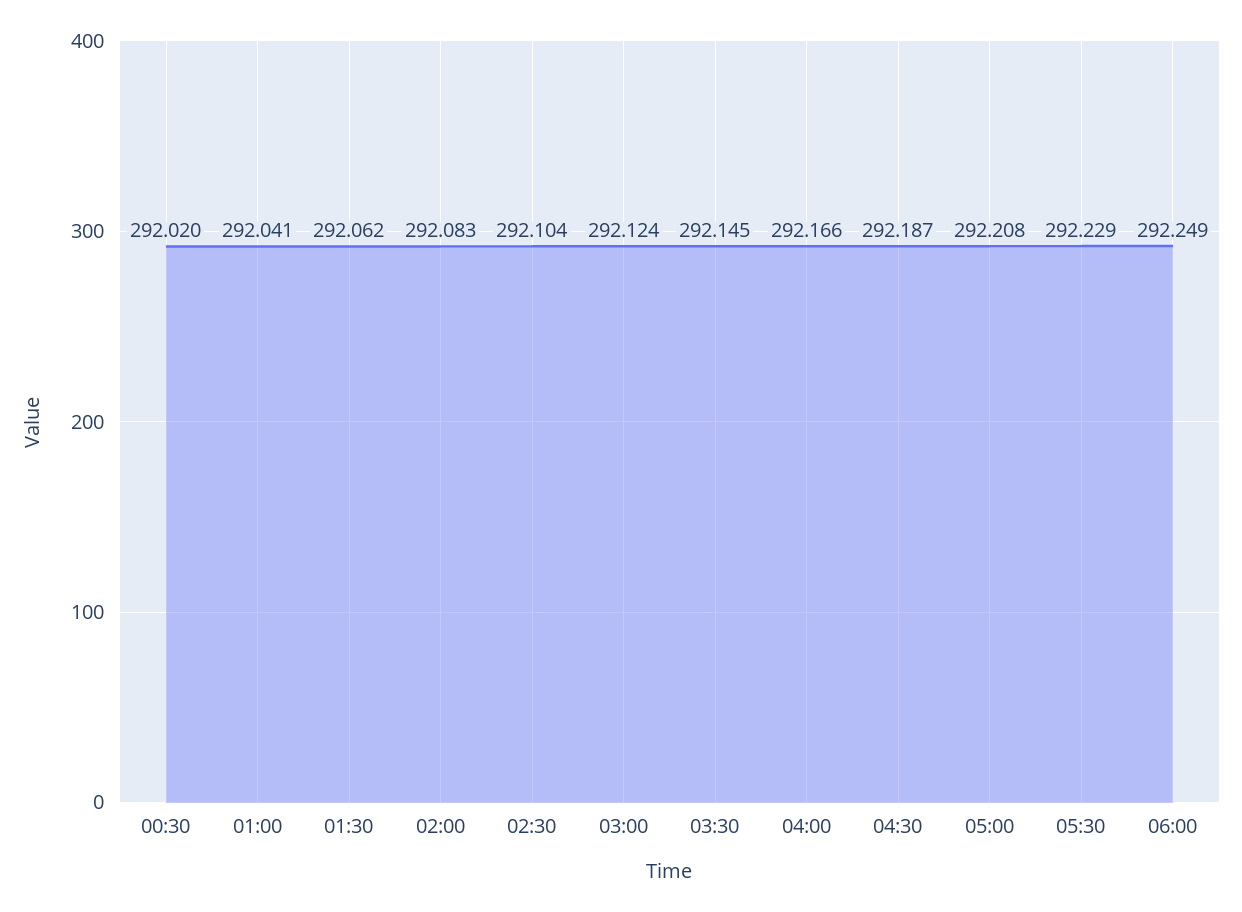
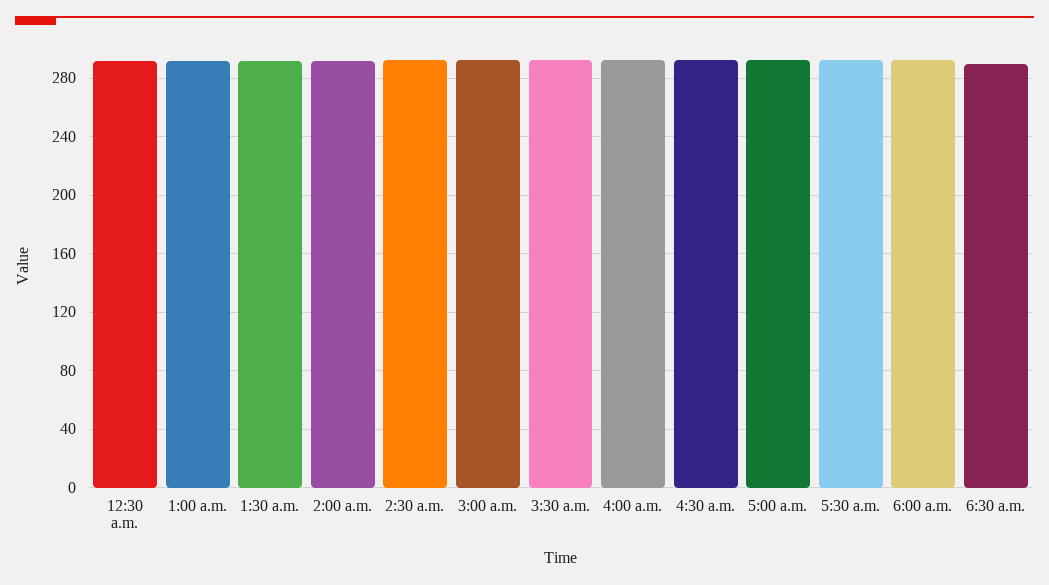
6:30 a.m.: none -> 290

